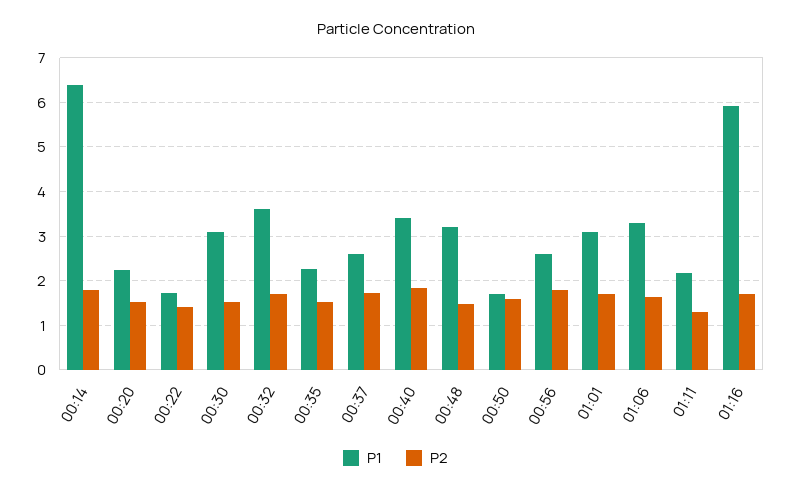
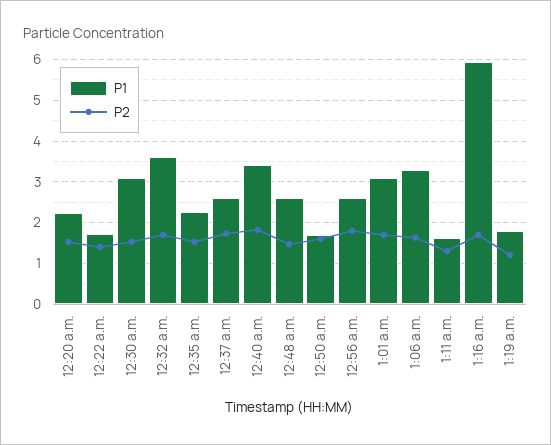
P1, 00:14: 6.4 -> none
P2, 00:14: 1.8 -> none
P1, 00:48: 3.2 -> 2.6
P1, 01:11: 2.2 -> 1.6
P1, 1:19 a.m.: none -> 1.8
P2, 1:19 a.m.: none -> 1.2

